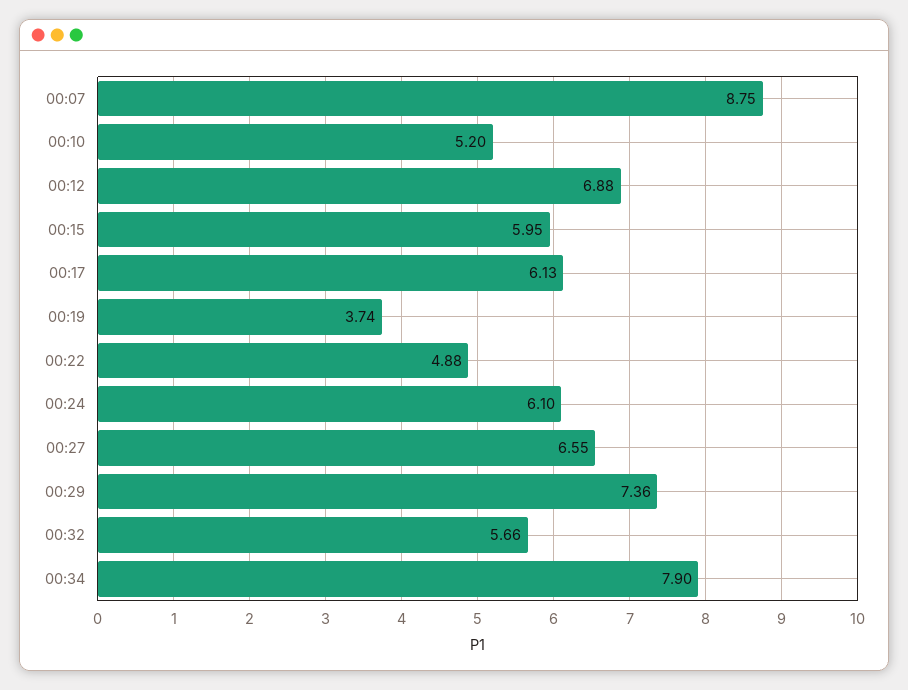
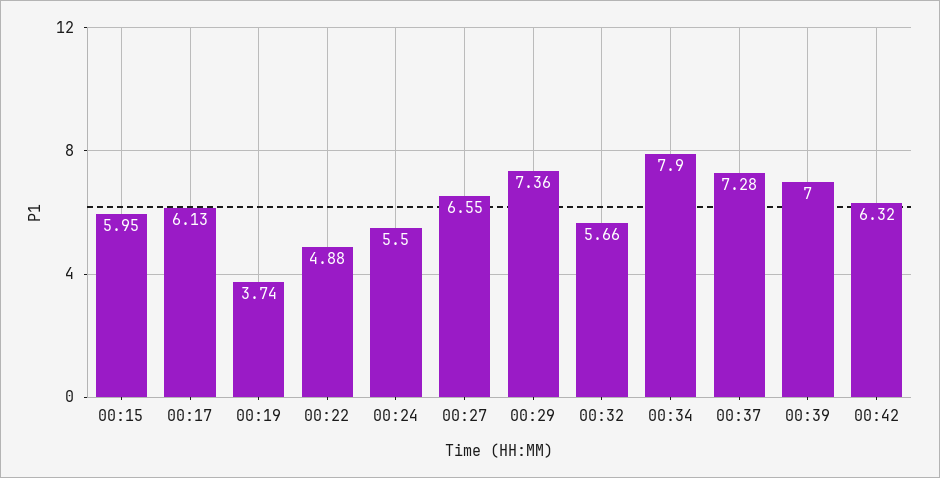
00:07: 8.75 -> none
00:10: 5.2 -> none
00:12: 6.88 -> none
00:24: 6.1 -> 5.5
00:37: none -> 7.28
00:39: none -> 7
00:42: none -> 6.32

